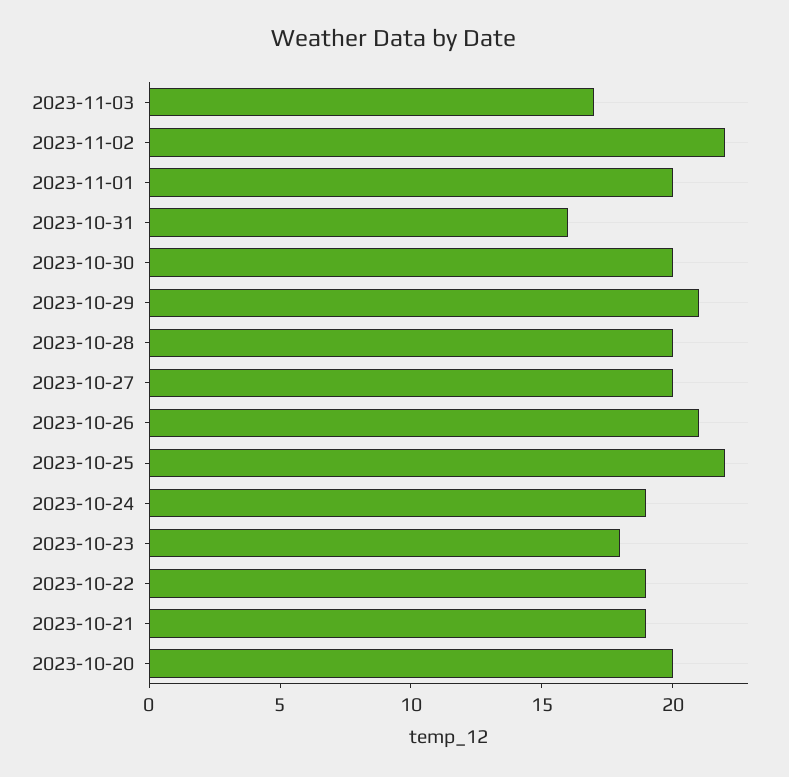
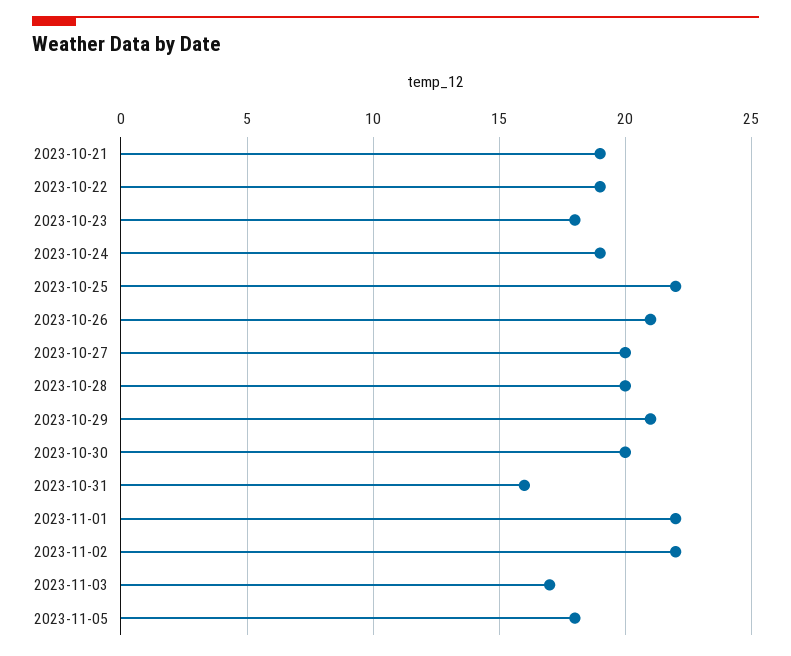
2023-11-01: 20 -> 22
2023-10-20: 20 -> none
2023-11-05: none -> 18

